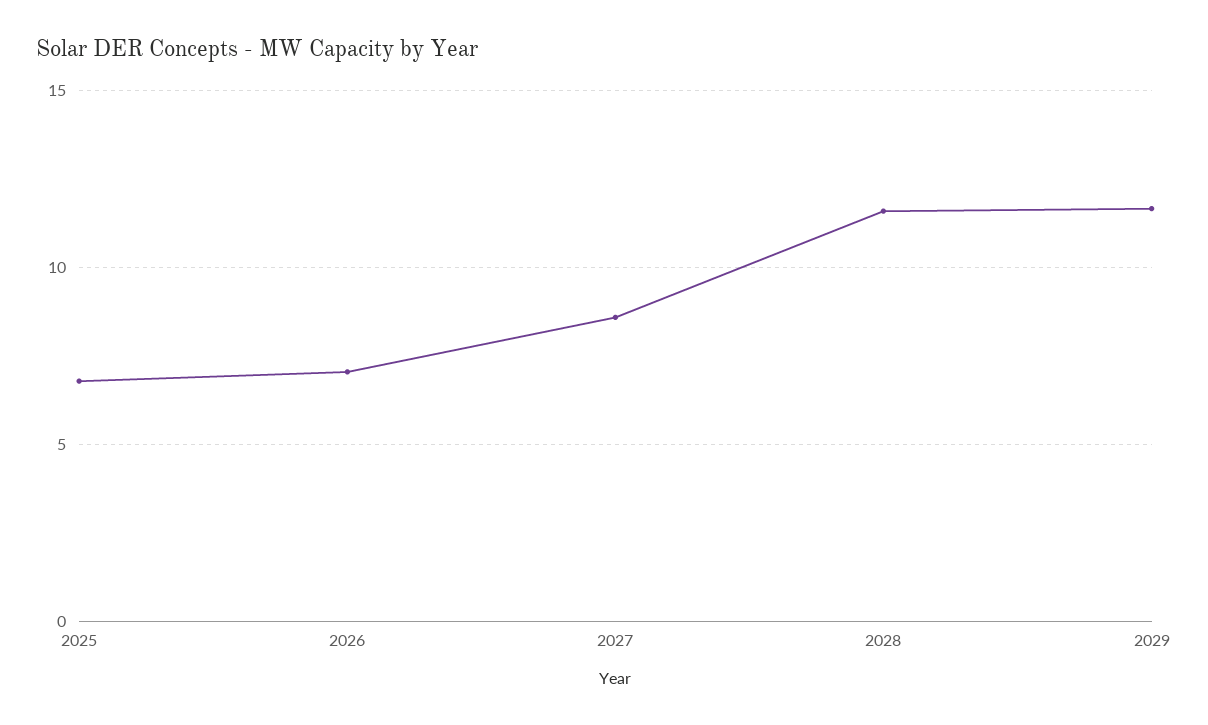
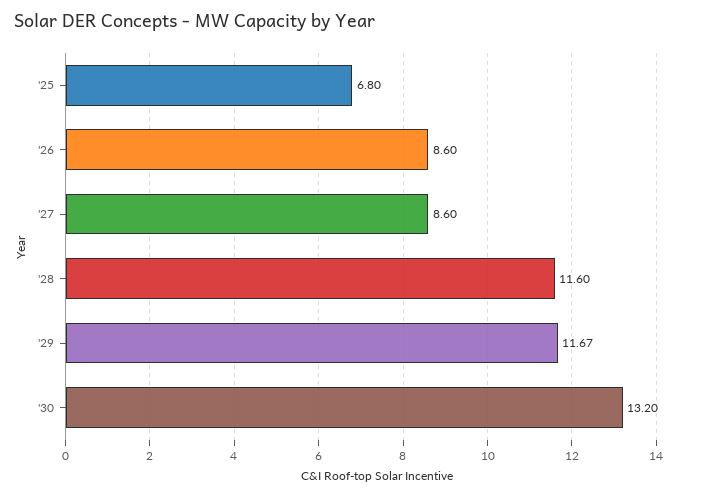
2026: 7 -> 8.6
'30: none -> 13.2

